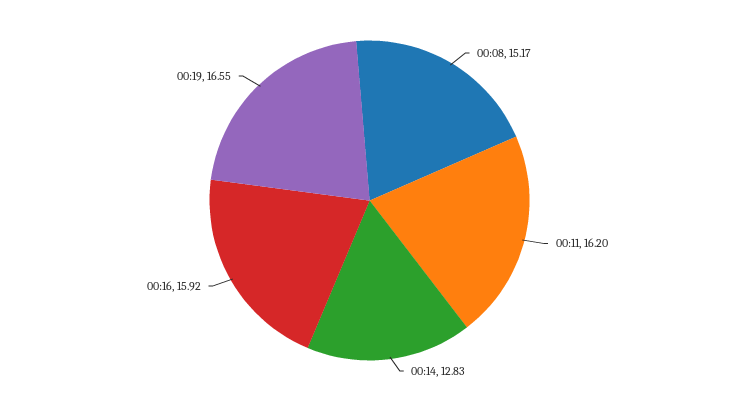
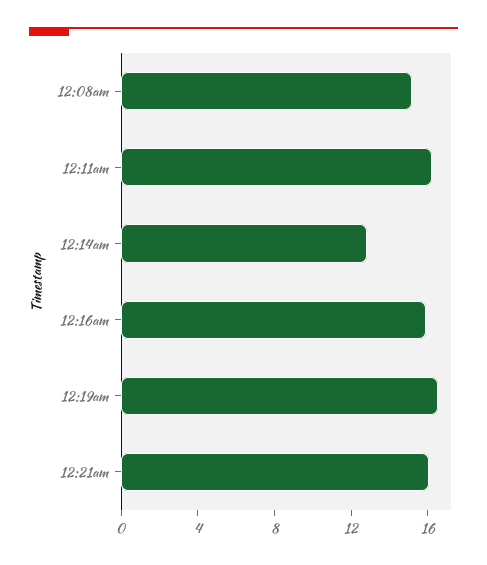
12:21am: none -> 16

